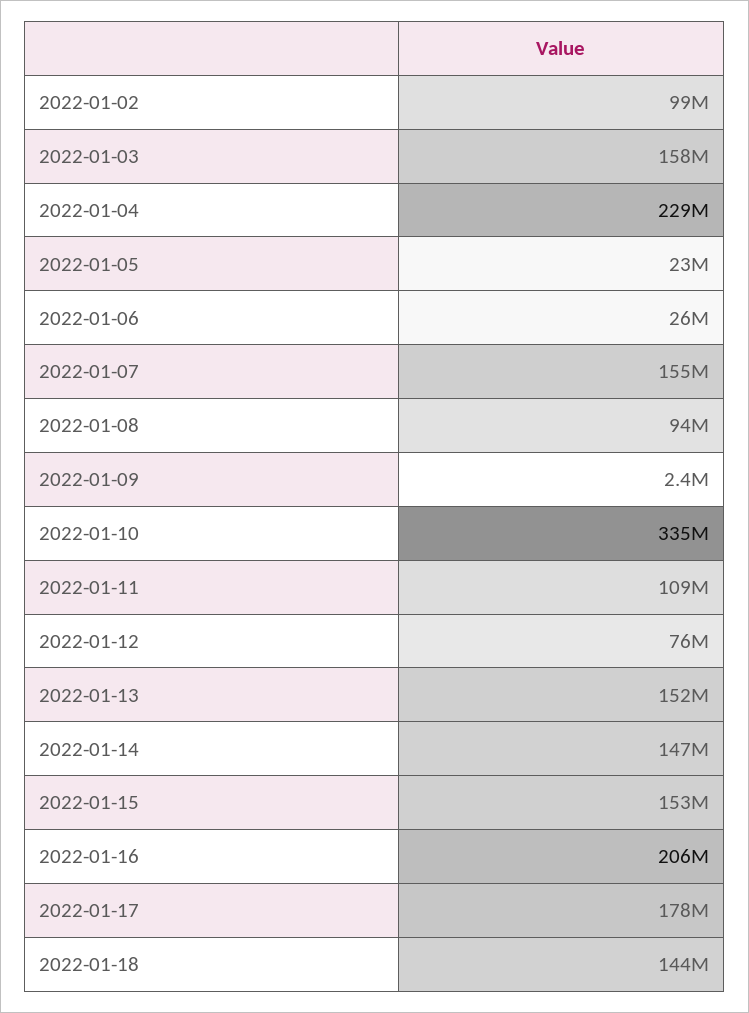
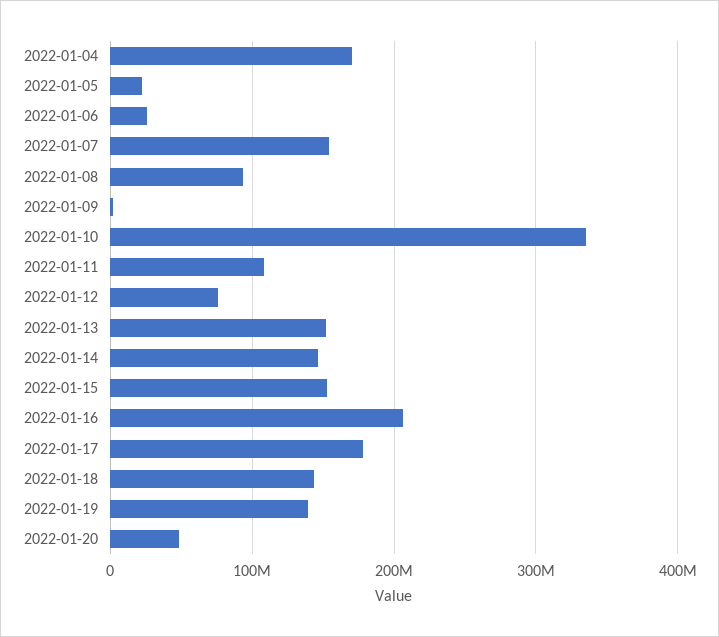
2022-01-02: 99000000 -> none
2022-01-03: 158000000 -> none
2022-01-04: 229000000 -> 170000000
2022-01-19: none -> 140000000
2022-01-20: none -> 50000000

